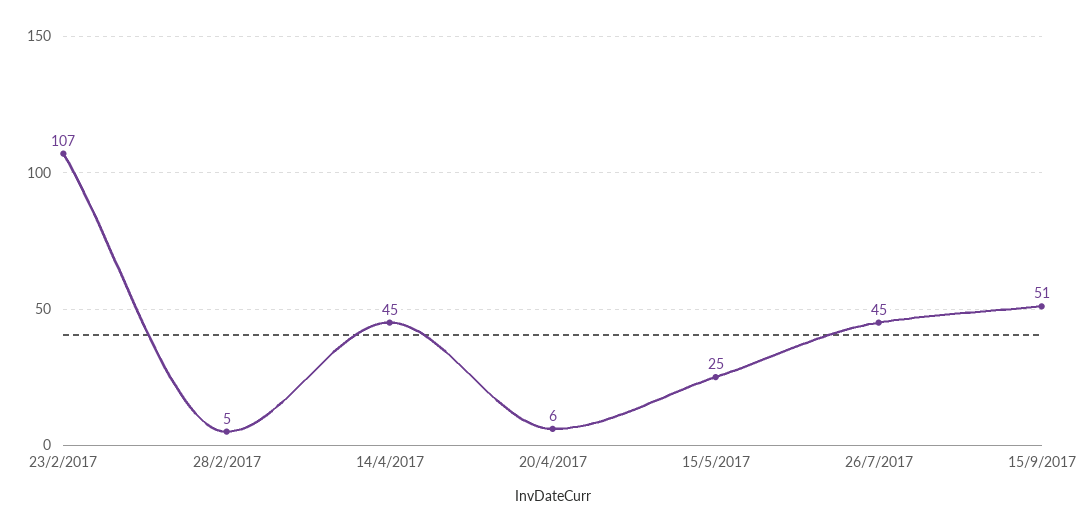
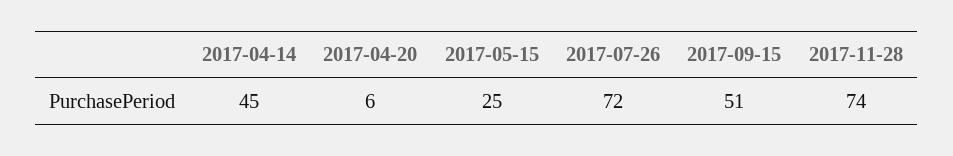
23/2/2017: 107 -> none
28/2/2017: 5 -> none
26/7/2017: 45 -> 72
2017-11-28: none -> 74

